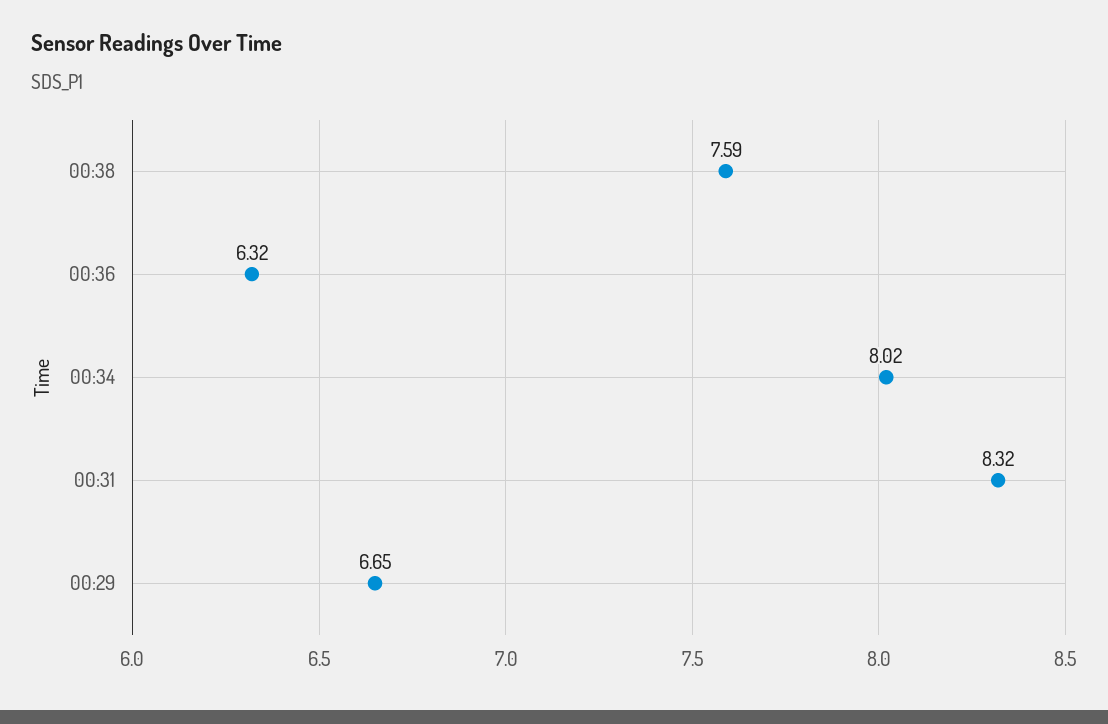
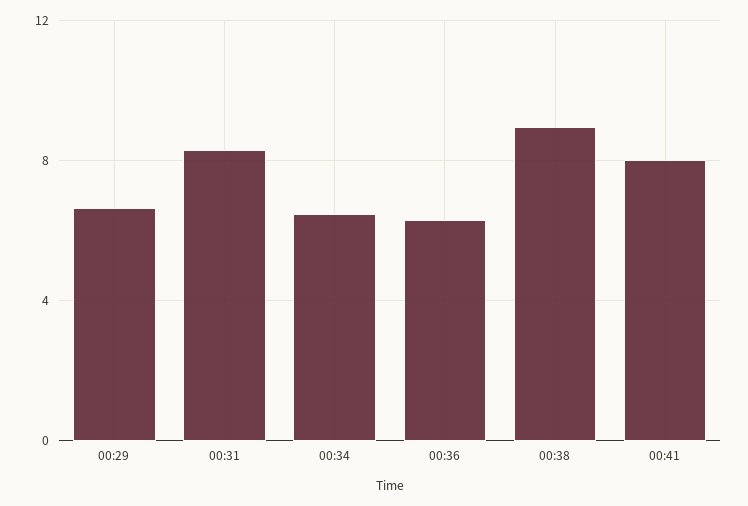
00:38: 7.59 -> 9
00:34: 8.02 -> 6.5
00:41: none -> 8

